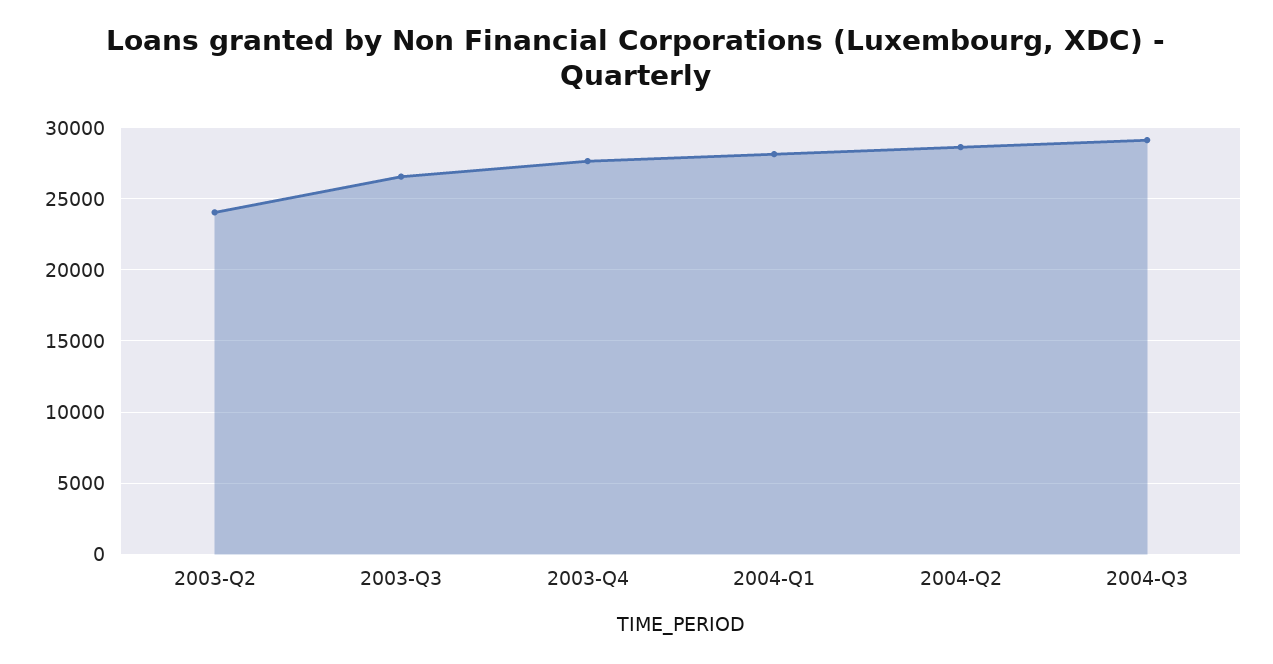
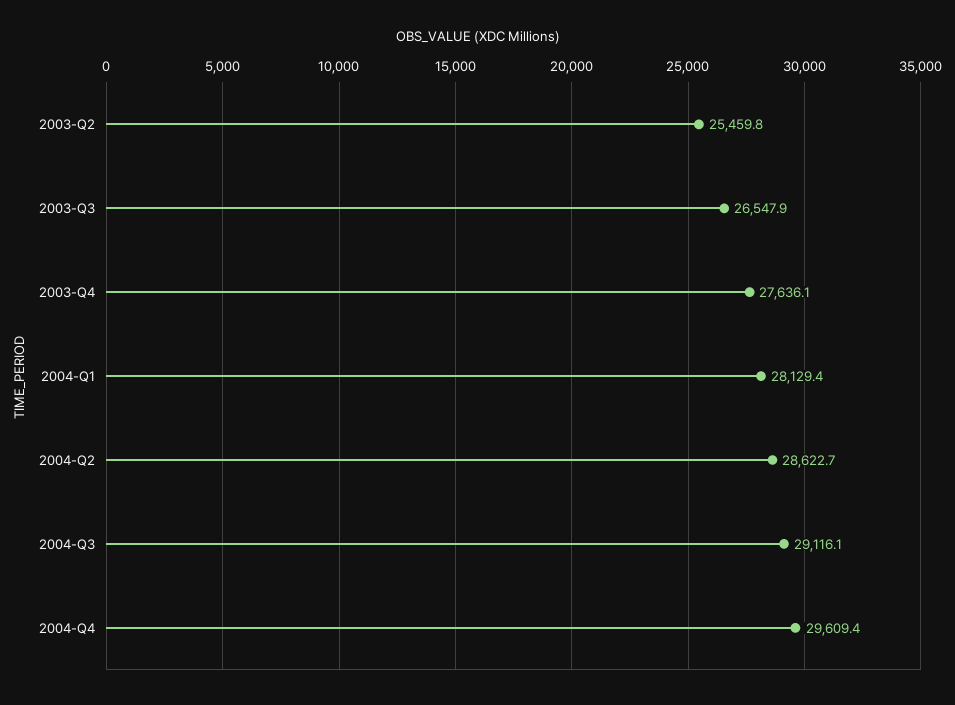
2003-Q2: 24000 -> 25459.8
2004-Q4: none -> 29609.4

